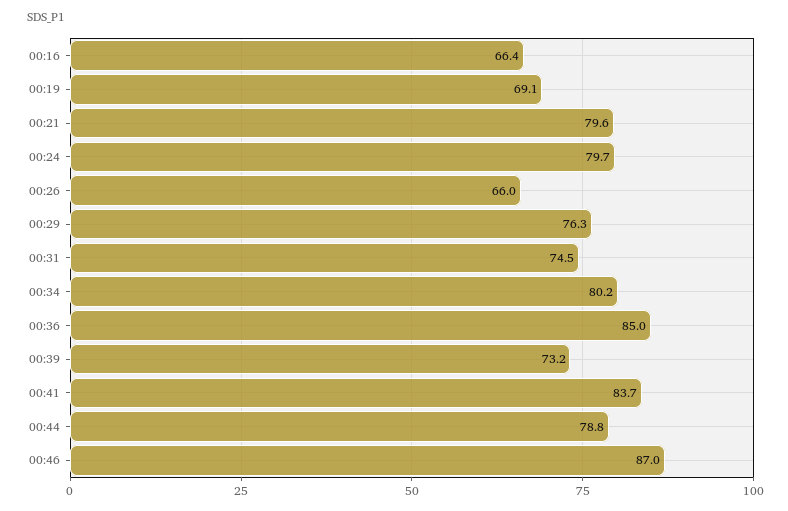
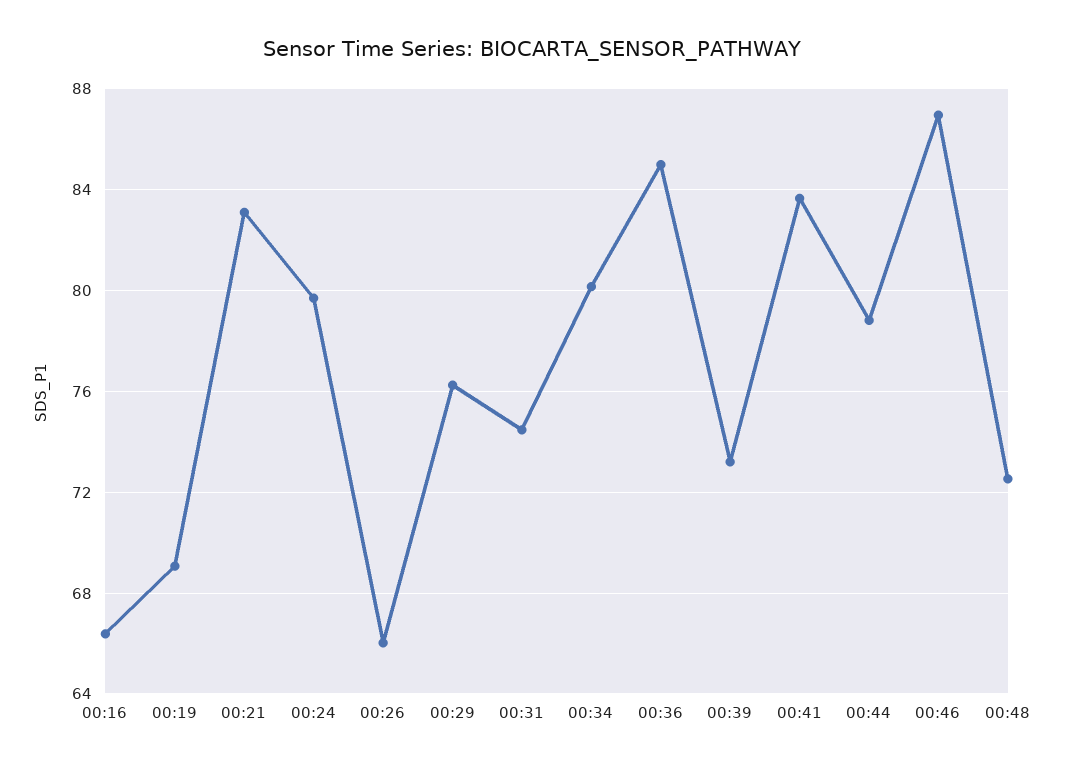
00:21: 79.6 -> 83
00:48: none -> 72.5

